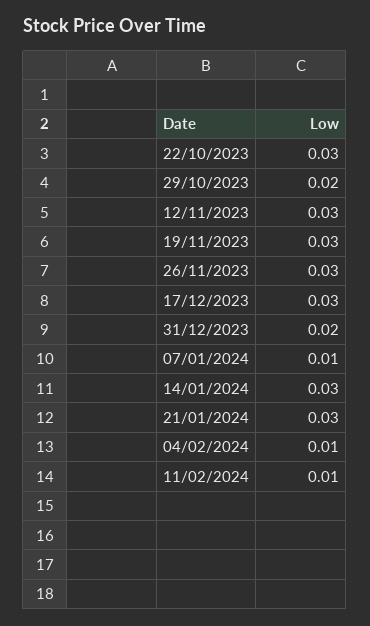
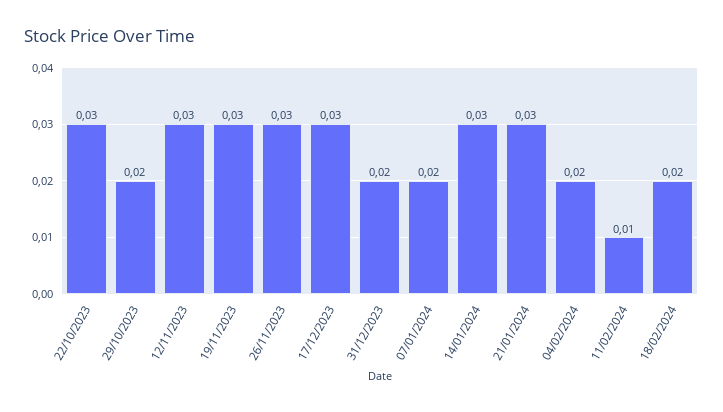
07/01/2024: 0.01 -> 0.02
04/02/2024: 0.01 -> 0.02
18/02/2024: none -> 0.02

